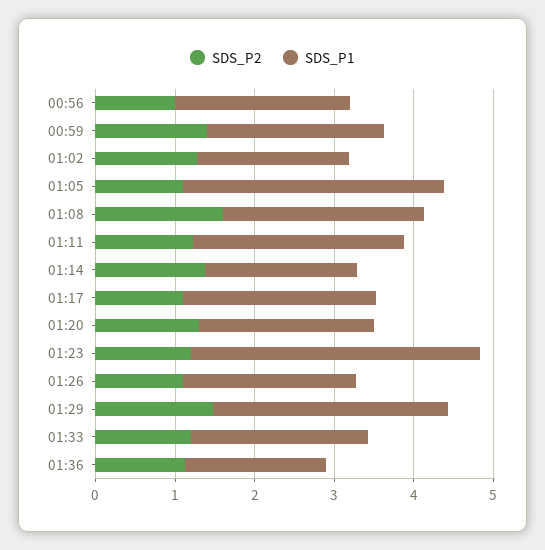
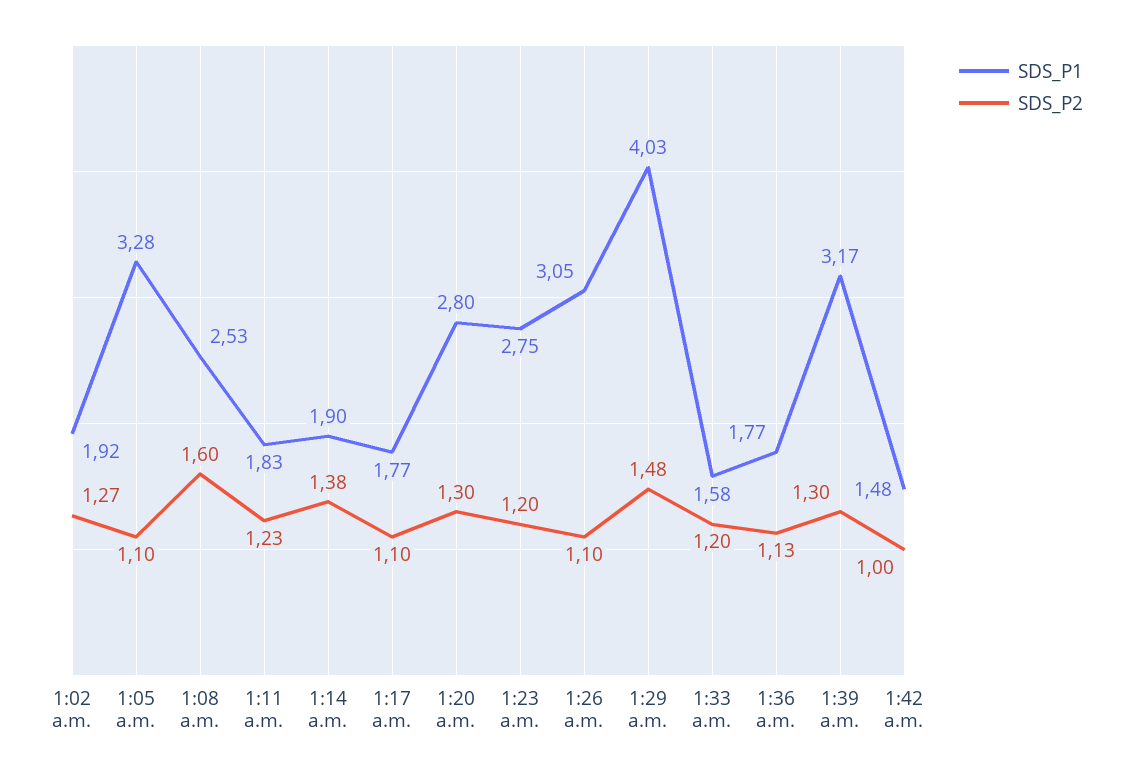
SDS_P2, 00:56: 1 -> none
SDS_P1, 00:56: 2.2 -> none
SDS_P2, 00:59: 1.4 -> none
SDS_P1, 00:59: 2.2 -> none
SDS_P1, 01:11: 2.6 -> 1.83
SDS_P1, 01:17: 2.4 -> 1.77
SDS_P1, 01:20: 2.2 -> 2.8
SDS_P1, 01:23: 3.6 -> 2.75
SDS_P1, 01:26: 2.2 -> 3.05
SDS_P1, 01:29: 3 -> 4.03
SDS_P1, 01:33: 2.2 -> 1.58
SDS_P1, 1:39 a.m.: none -> 3.17
SDS_P2, 1:39 a.m.: none -> 1.3
SDS_P1, 1:42 a.m.: none -> 1.48
SDS_P2, 1:42 a.m.: none -> 1

